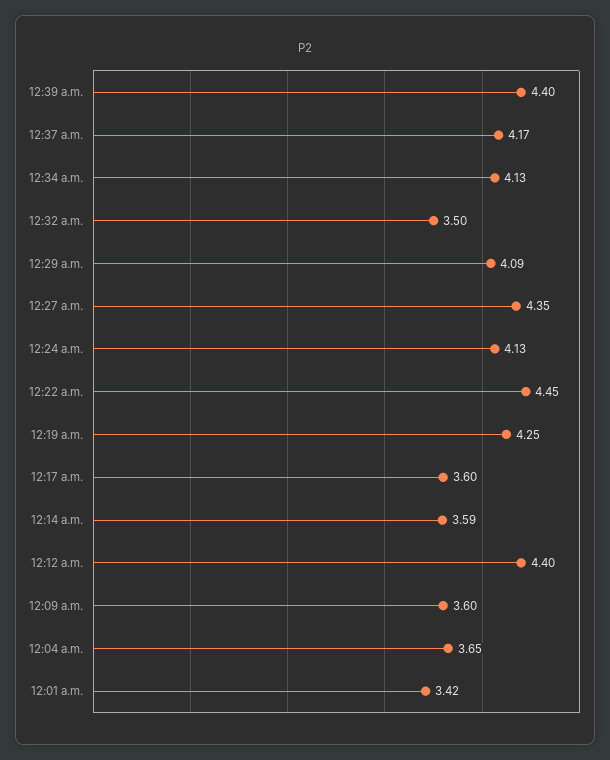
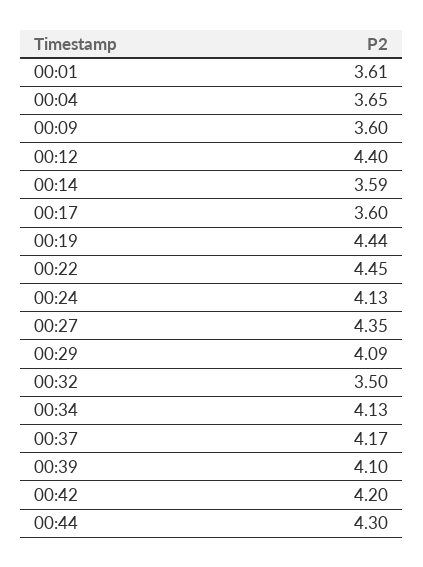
12:39 a.m.: 4.4 -> 4.1
12:19 a.m.: 4.25 -> 4.44
12:01 a.m.: 3.42 -> 3.61
00:42: none -> 4.2
00:44: none -> 4.3

